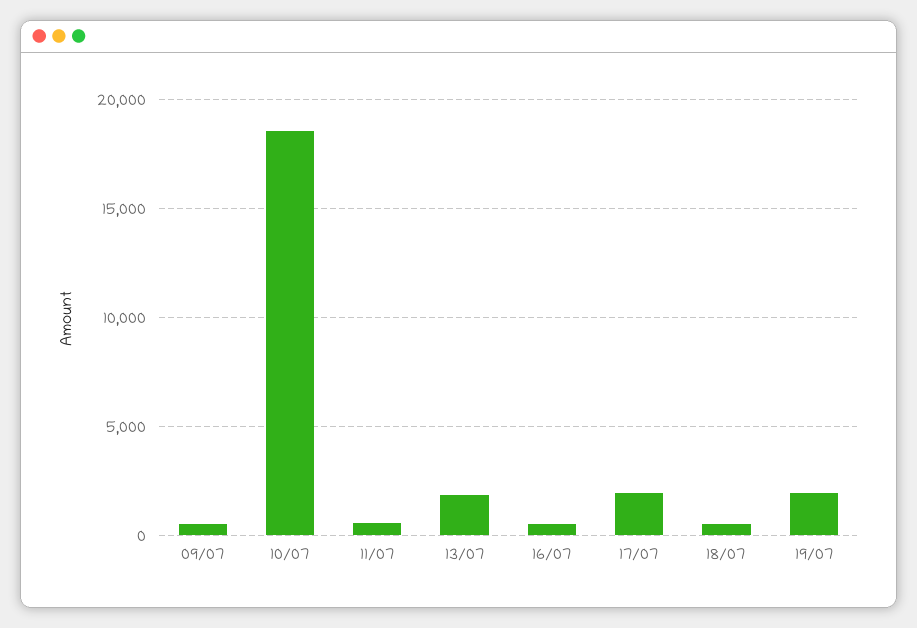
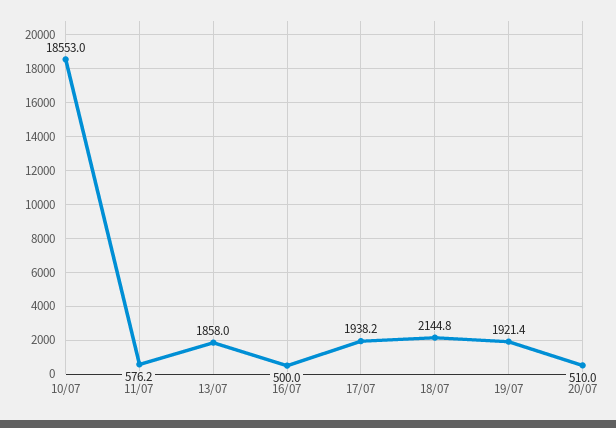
09/07: 500 -> none
18/07: 500 -> 2144.8
20/07: none -> 510

